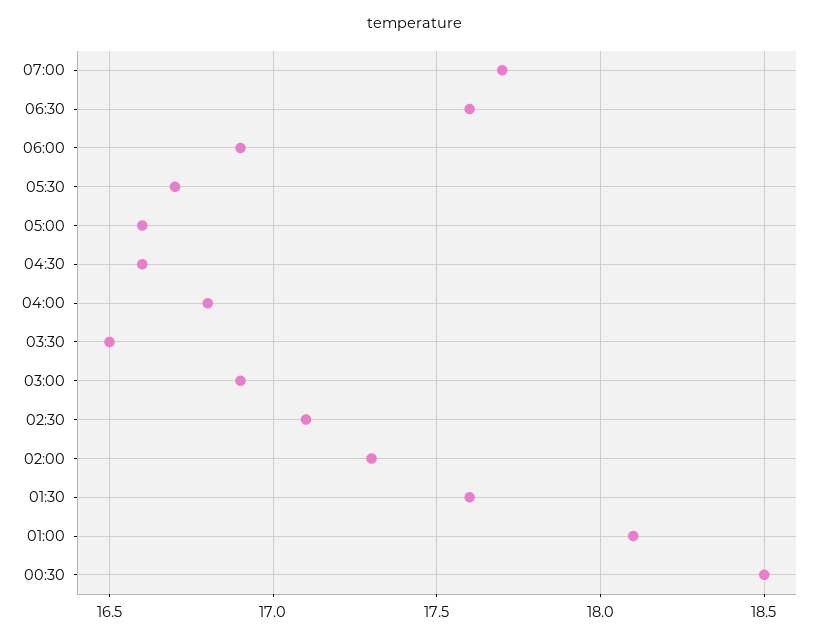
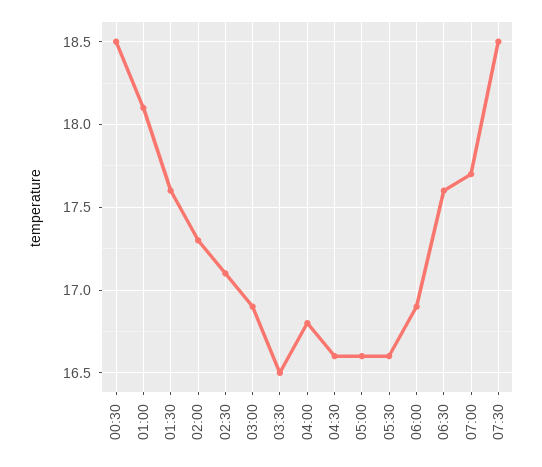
05:30: 16.7 -> 16.6
07:30: none -> 18.5

